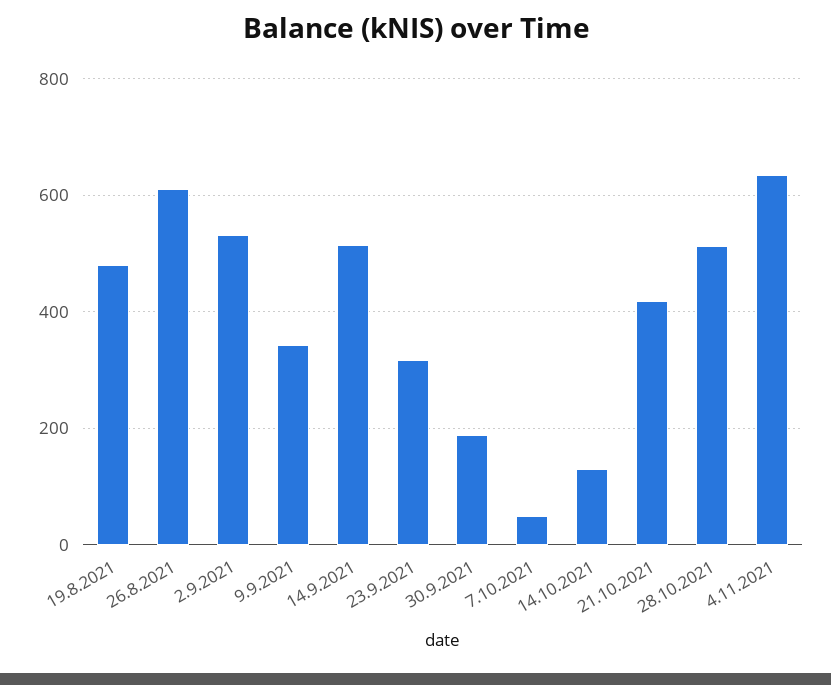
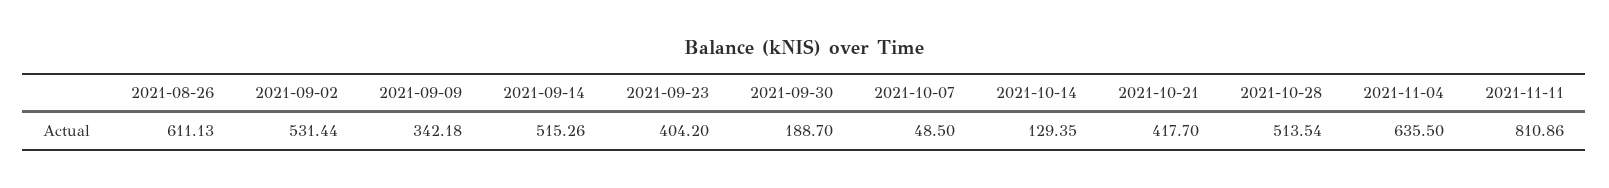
19.8.2021: 480 -> none
23.9.2021: 320 -> 404.2
2021-11-11: none -> 810.86

